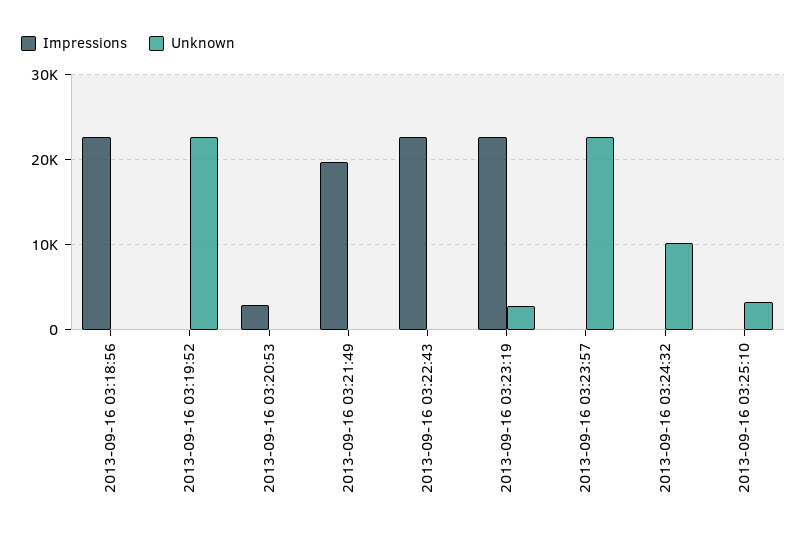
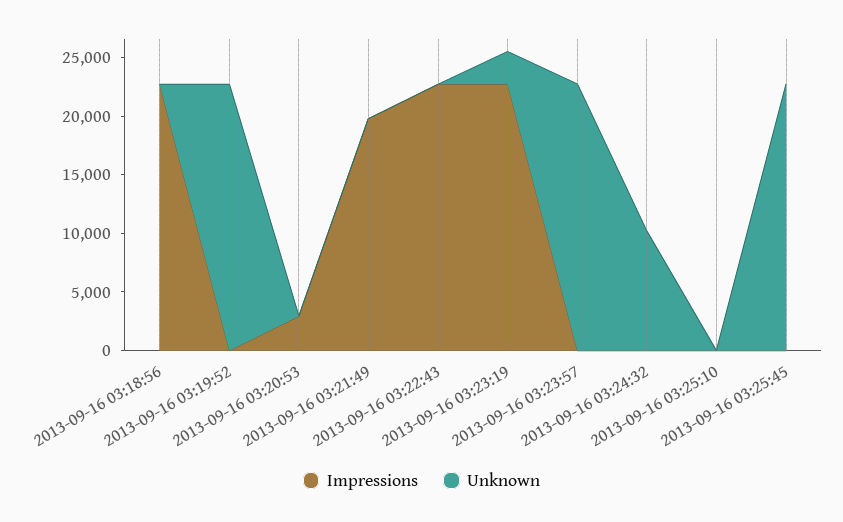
Unknown, 2013-09-16 03:25:10: 3000 -> 0
Impressions, 2013-09-16 03:25:45: none -> 0
Unknown, 2013-09-16 03:25:45: none -> 23000

